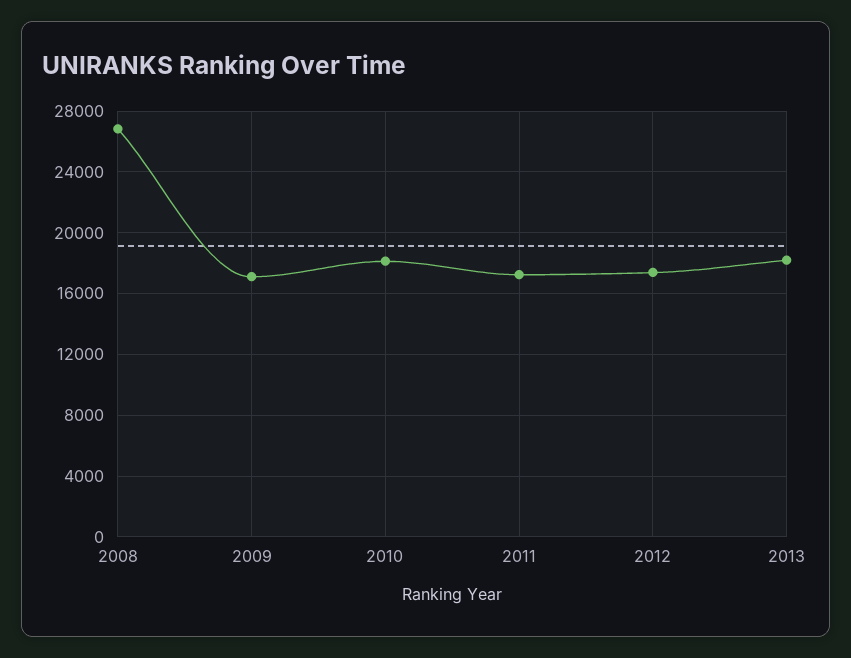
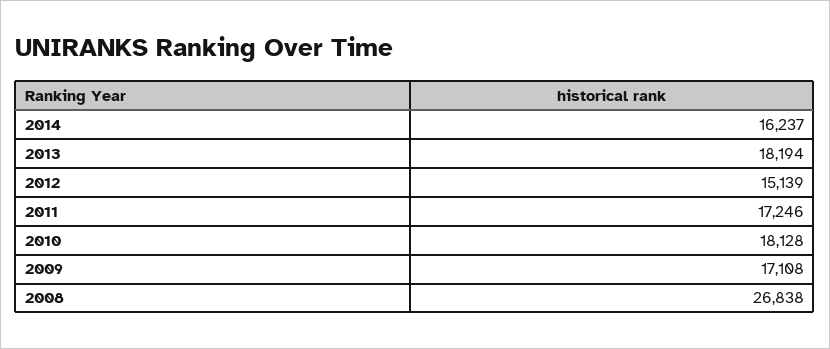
2012: 17500 -> 15139
2014: none -> 16237

